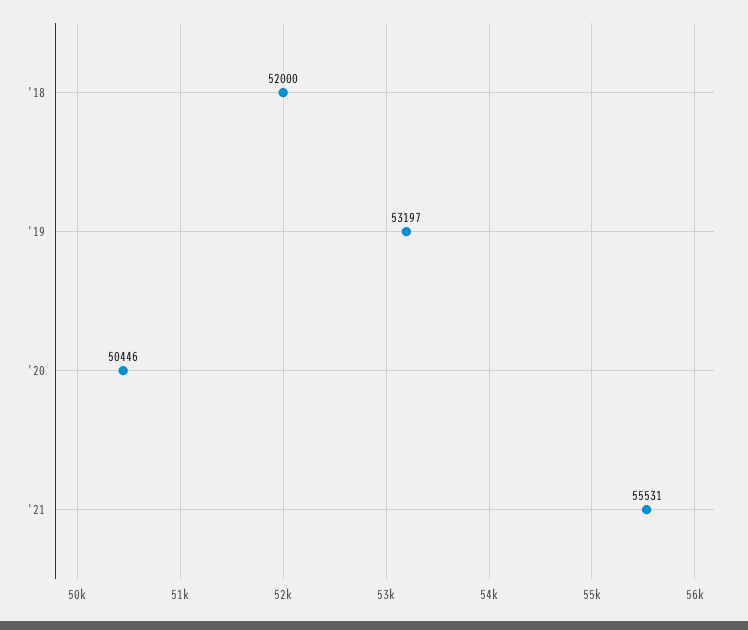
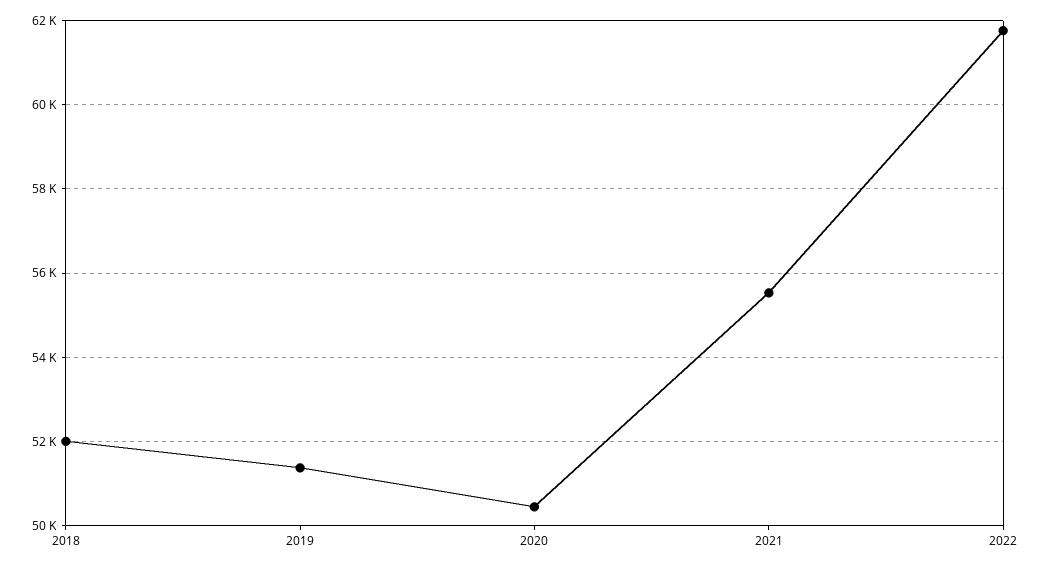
'19: 53197 -> 51400
2022: none -> 61800

